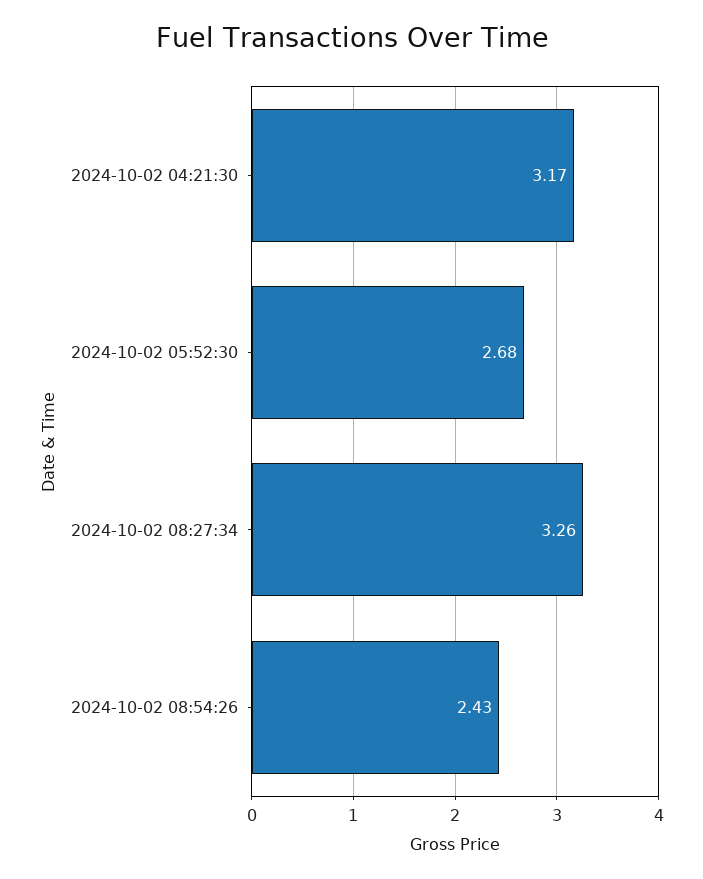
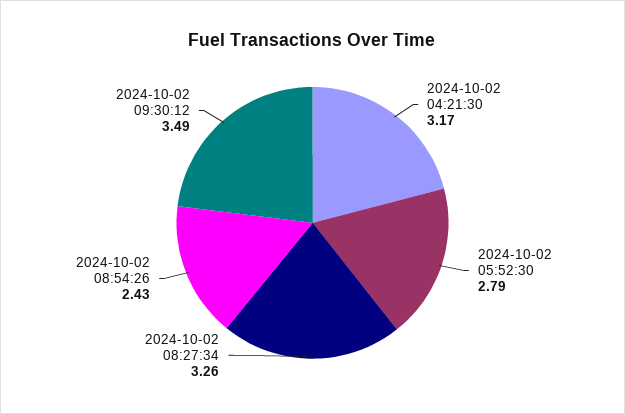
2024-10-02 05:52:30: 2.68 -> 2.79
2024-10-02 09:30:12: none -> 3.49

